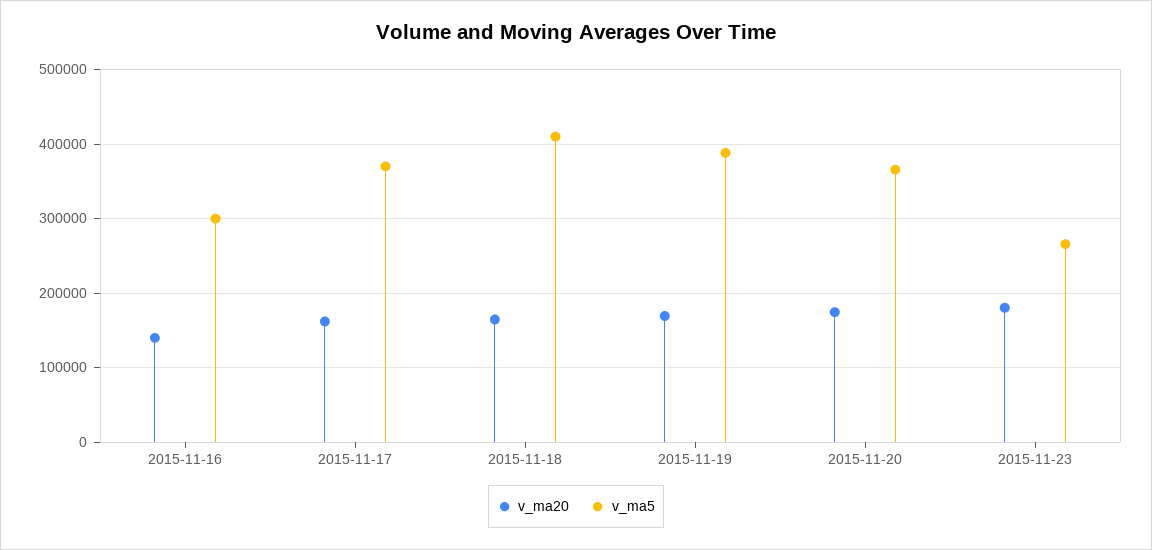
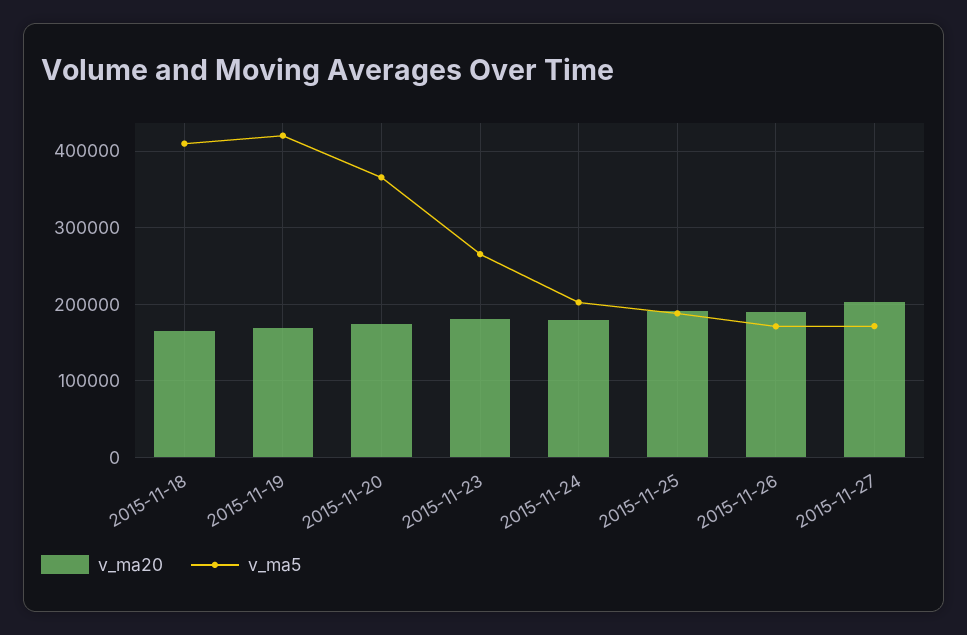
v_ma20, 2015-11-16: 140000 -> none
v_ma5, 2015-11-16: 300000 -> none
v_ma20, 2015-11-17: 160000 -> none
v_ma5, 2015-11-17: 370000 -> none
v_ma5, 2015-11-19: 390000 -> 420000
v_ma20, 2015-11-24: none -> 180000
v_ma5, 2015-11-24: none -> 200000
v_ma20, 2015-11-25: none -> 190000
v_ma5, 2015-11-25: none -> 190000
v_ma20, 2015-11-26: none -> 190000
v_ma5, 2015-11-26: none -> 170000
v_ma20, 2015-11-27: none -> 200000
v_ma5, 2015-11-27: none -> 170000

